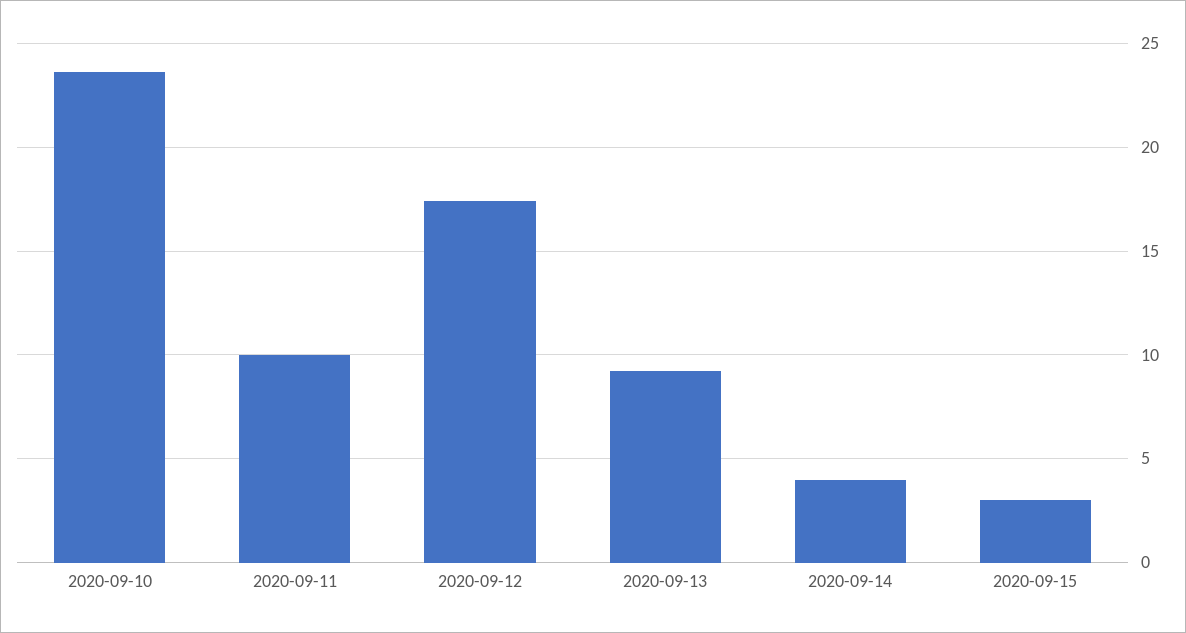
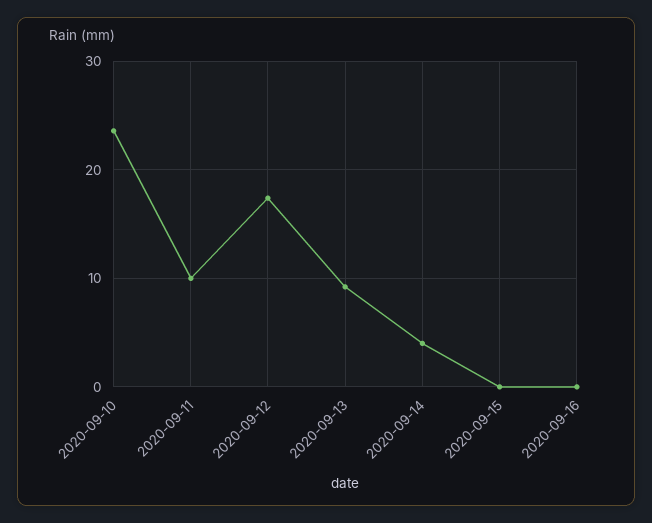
2020-09-15: 3 -> 0
2020-09-16: none -> 0

